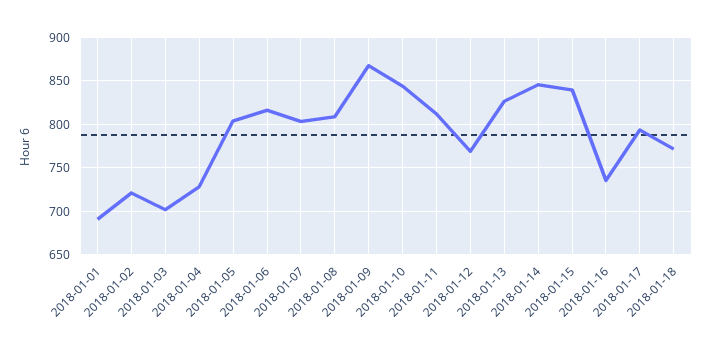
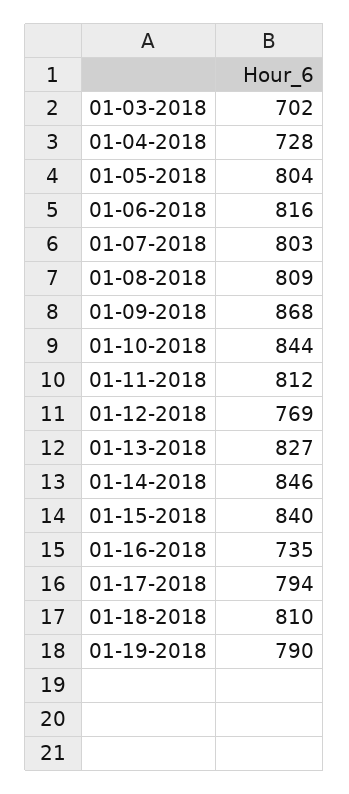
2018-01-01: 690 -> none
2018-01-02: 720 -> none
2018-01-18: 770 -> 810
01-19-2018: none -> 790

